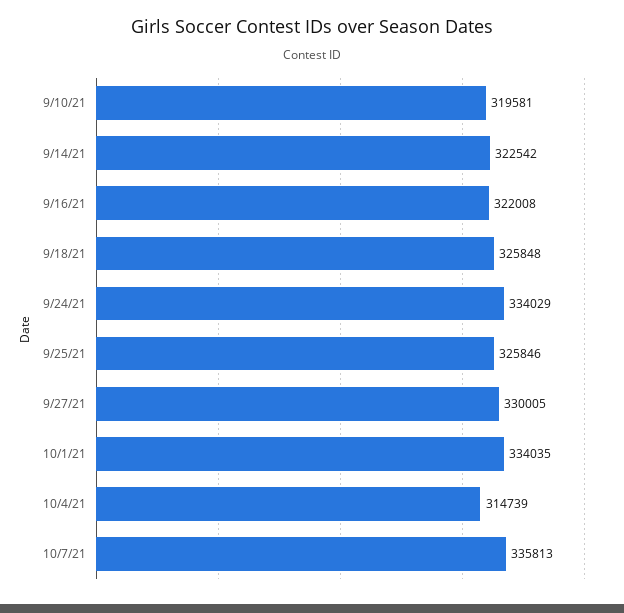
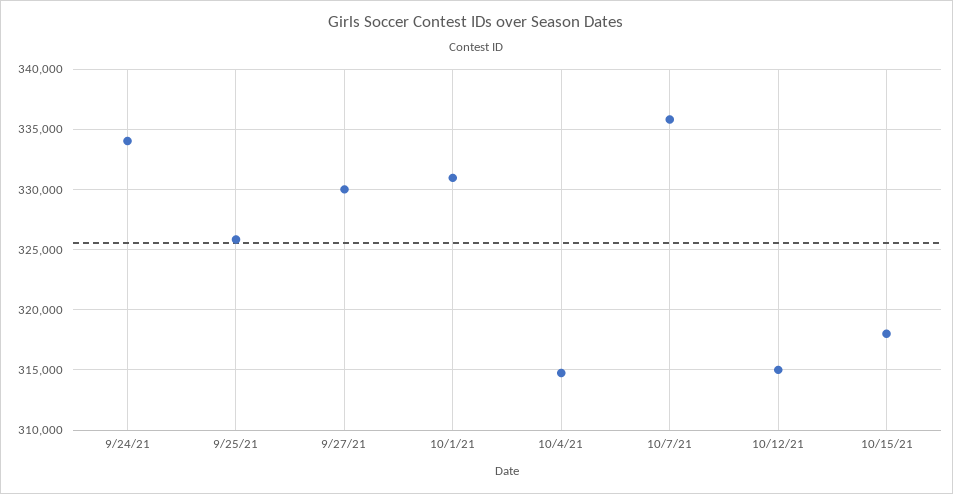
9/10/21: 319581 -> none
9/14/21: 322542 -> none
9/16/21: 322008 -> none
9/18/21: 325848 -> none
10/1/21: 334035 -> 331000
10/12/21: none -> 315000
10/15/21: none -> 318000

